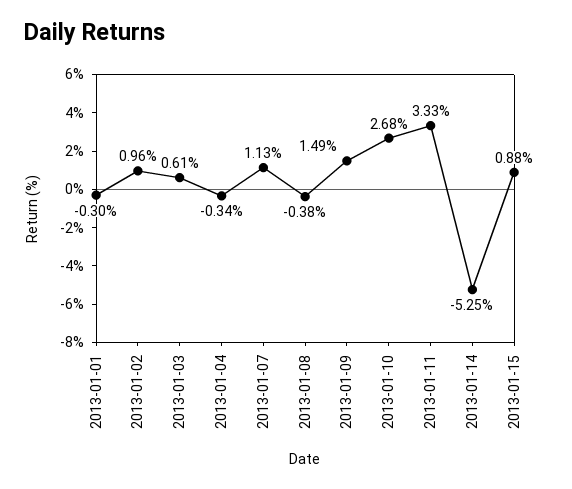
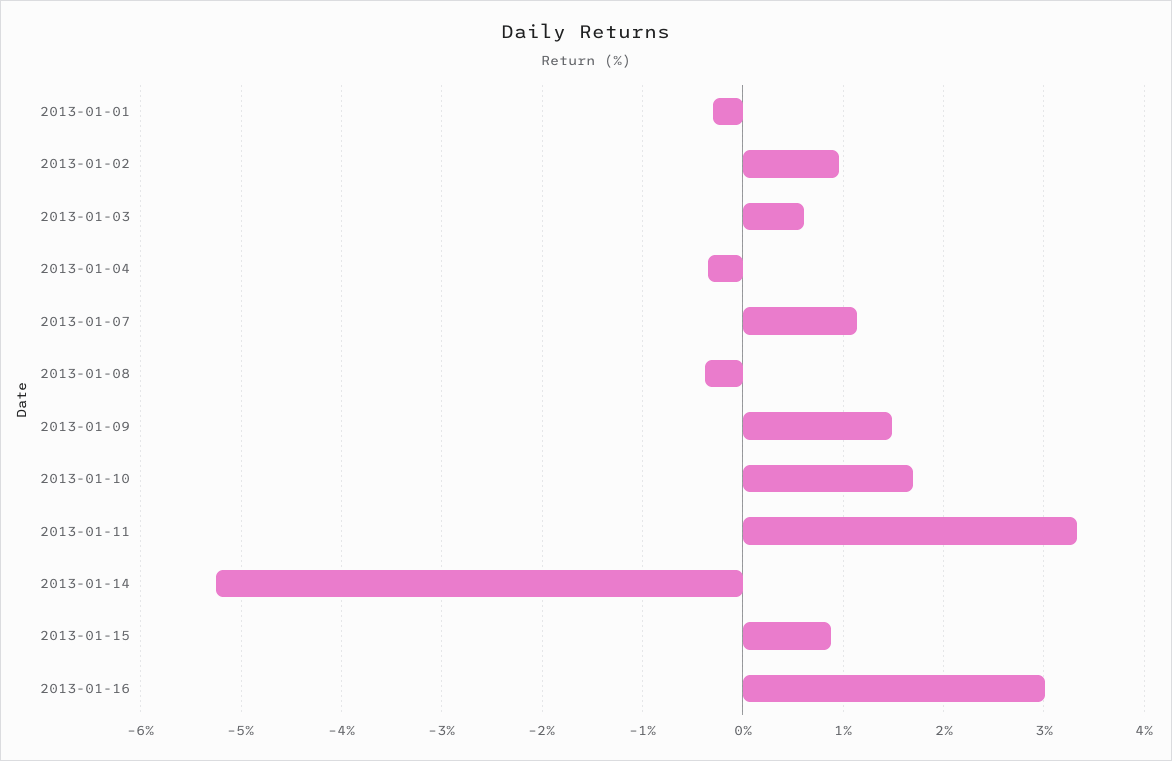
2013-01-10: 2.68 -> 1.7
2013-01-16: none -> 3

